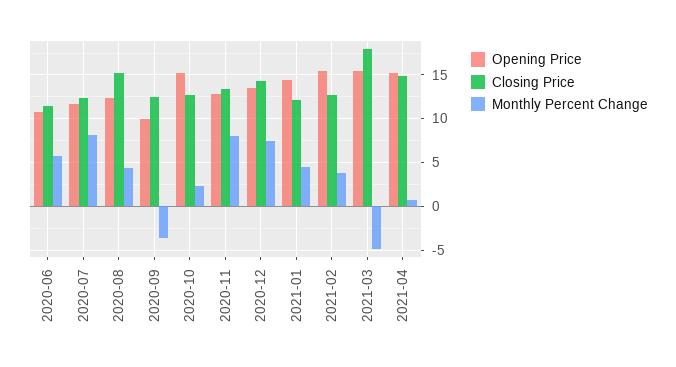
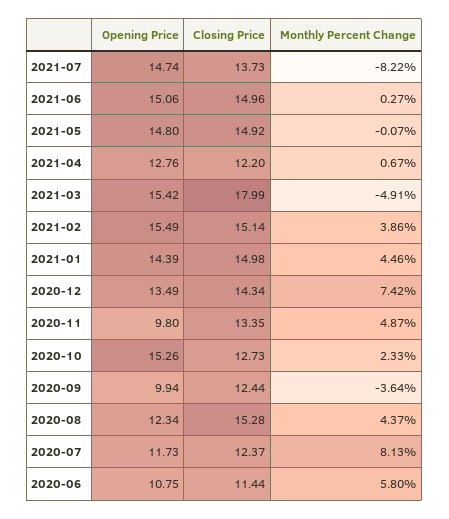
Opening Price, 2020-11: 13 -> 9.8
Monthly Percent Change, 2020-11: 8 -> 4.87
Closing Price, 2021-01: 12 -> 14.98
Closing Price, 2021-02: 13 -> 15.14
Opening Price, 2021-04: 15 -> 12.76
Closing Price, 2021-04: 15 -> 12.2
Opening Price, 2021-07: none -> 14.74
Closing Price, 2021-07: none -> 13.73
Monthly Percent Change, 2021-07: none -> -8.22
Opening Price, 2021-06: none -> 15.06
Closing Price, 2021-06: none -> 14.96
Monthly Percent Change, 2021-06: none -> 0.27
Opening Price, 2021-05: none -> 14.8
Closing Price, 2021-05: none -> 14.92
Monthly Percent Change, 2021-05: none -> -0.07

